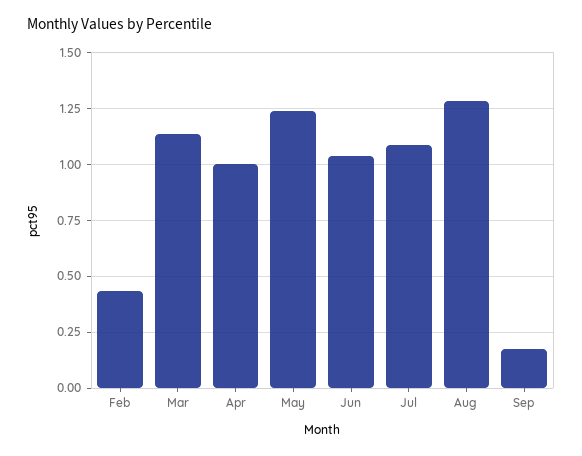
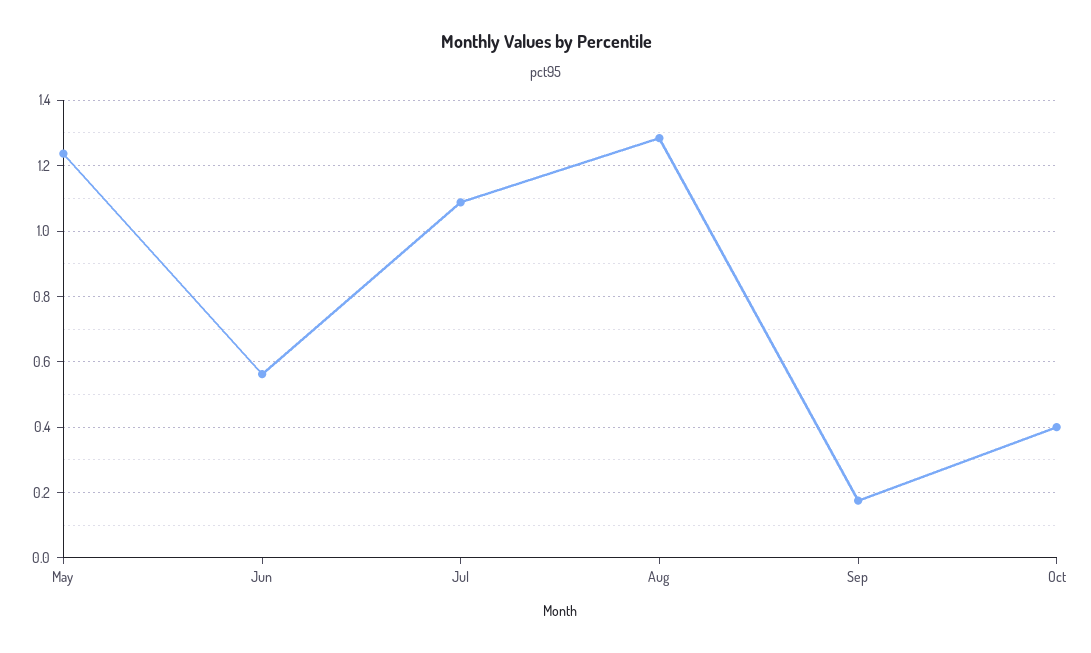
Feb: 0.45 -> none
Mar: 1.15 -> none
Apr: 1 -> none
Jun: 1.05 -> 0.56
Oct: none -> 0.4

